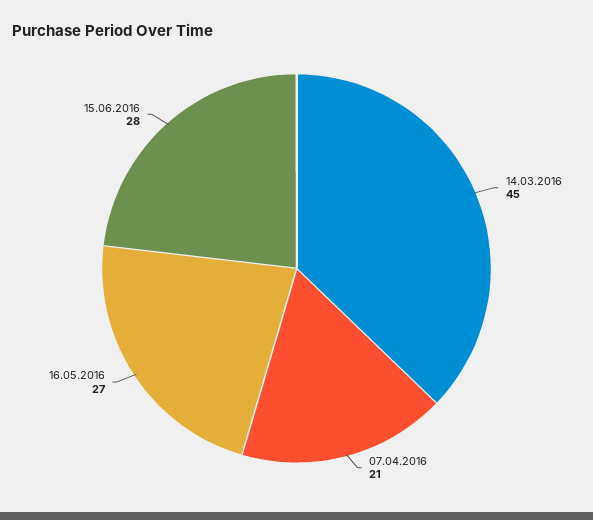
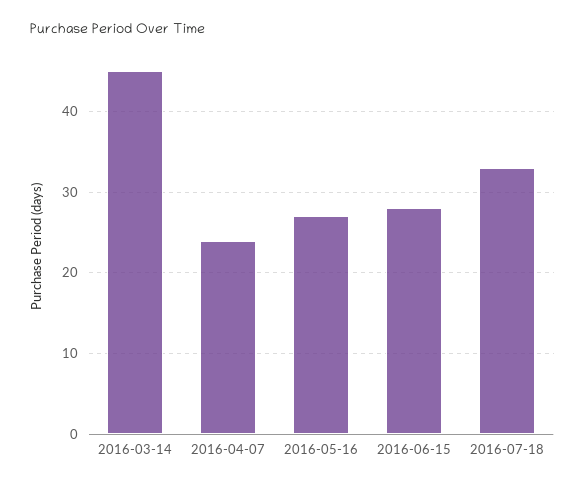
07.04.2016: 21 -> 24
2016-07-18: none -> 33

